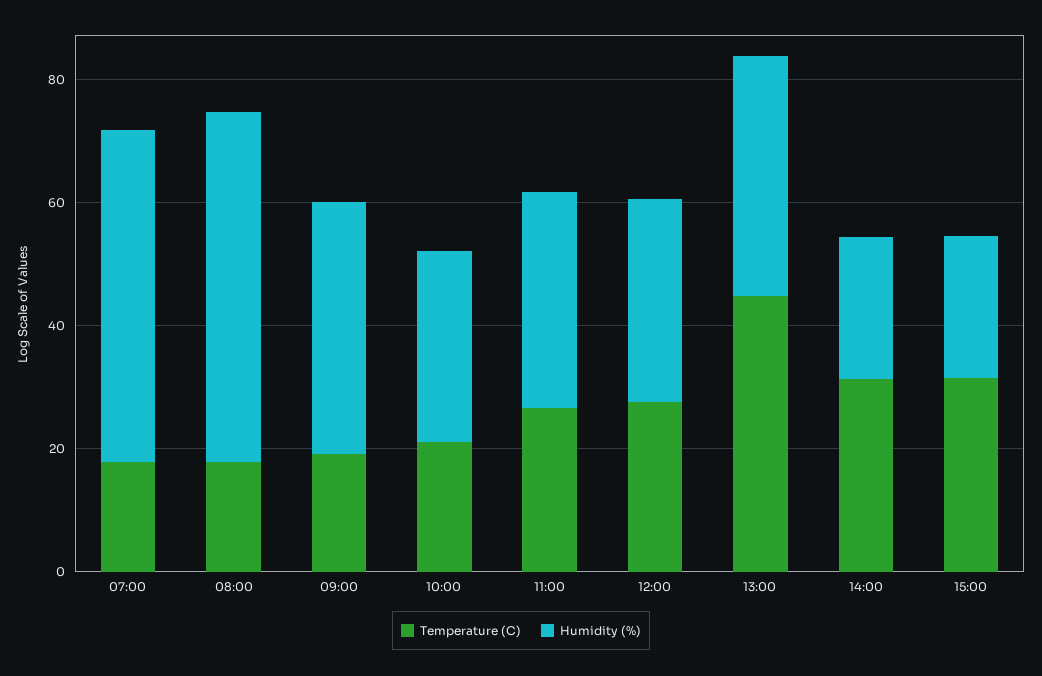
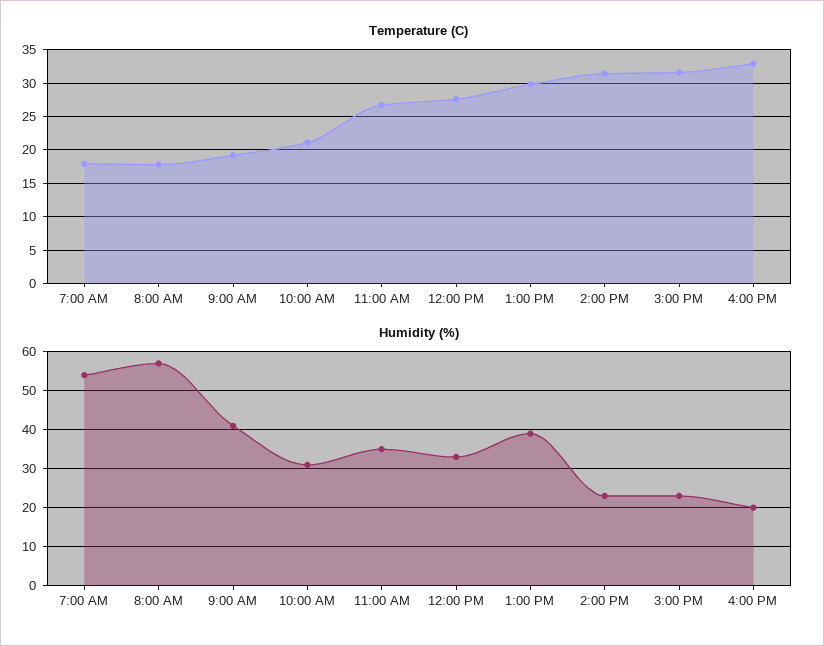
Temperature (C), 13:00: 45 -> 30
Temperature (C), 4:00 PM: none -> 33
Humidity (%), 4:00 PM: none -> 20

